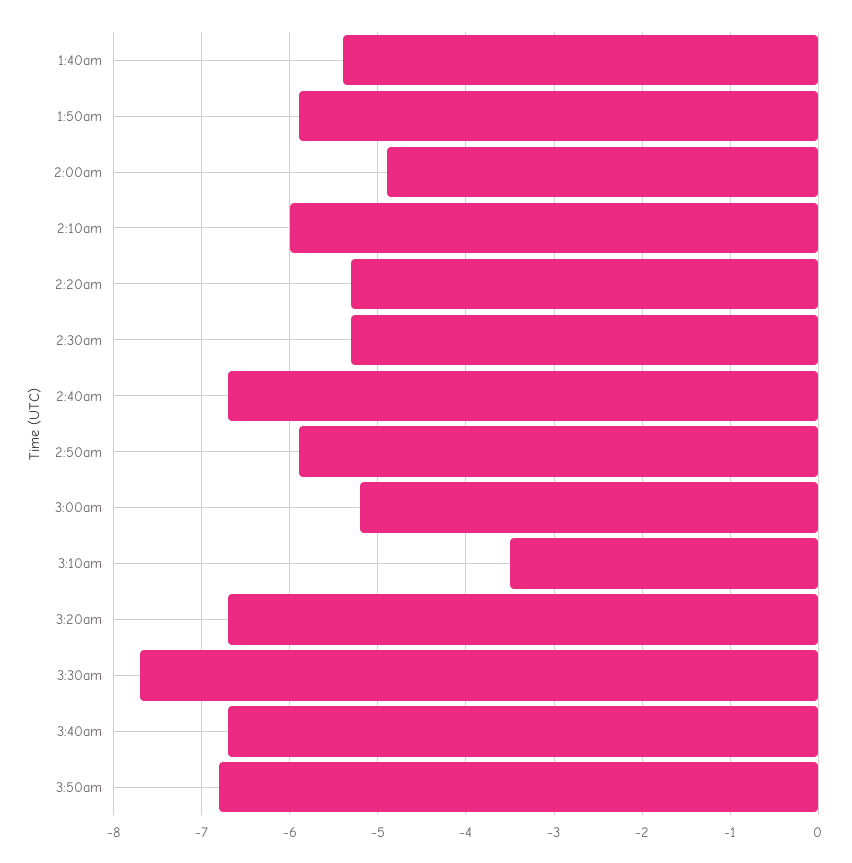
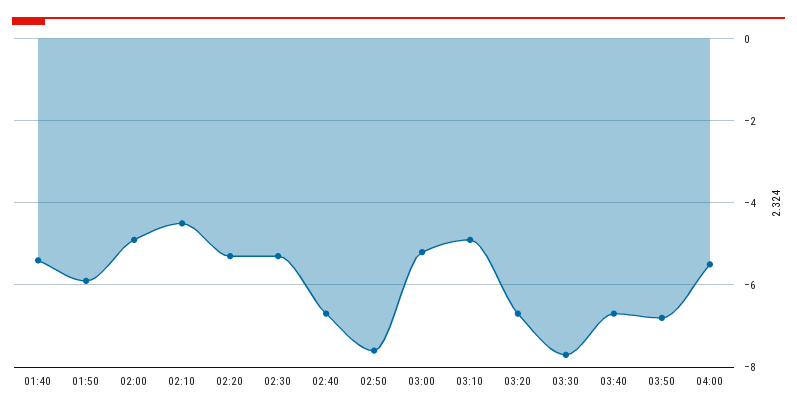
2:10am: -6 -> -4.5
2:50am: -5.9 -> -7.5
3:10am: -3.5 -> -5
04:00: none -> -5.5

